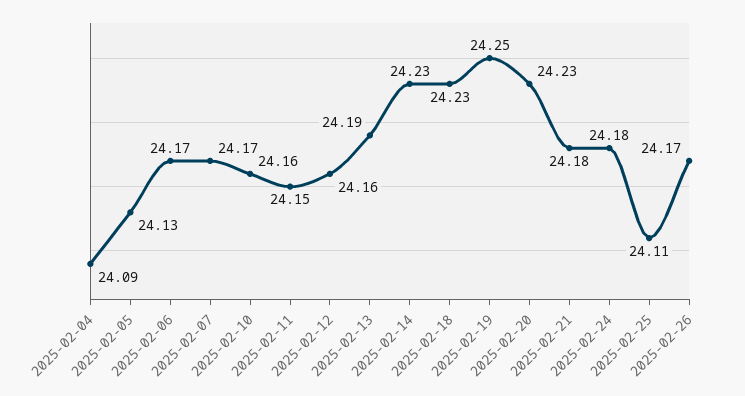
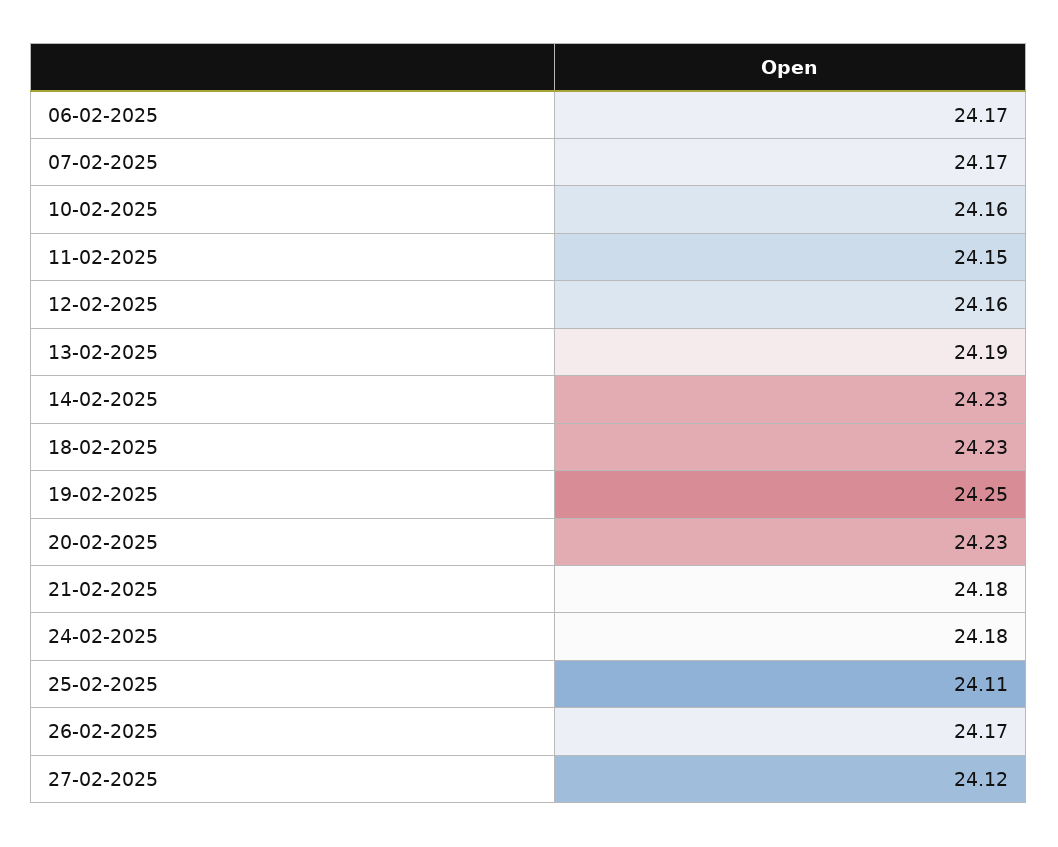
2025-02-04: 24.09 -> none
2025-02-05: 24.13 -> none
27-02-2025: none -> 24.12

